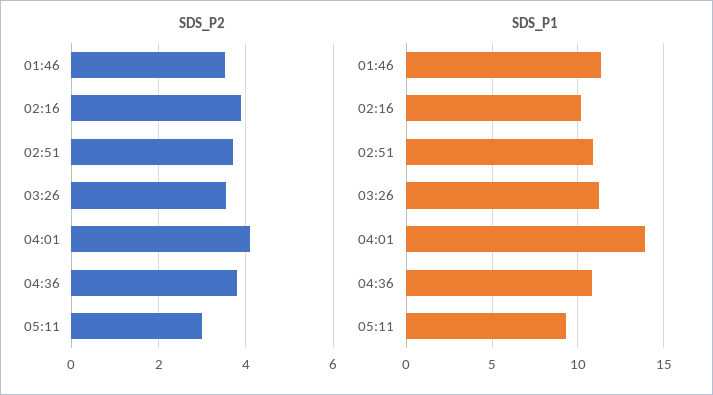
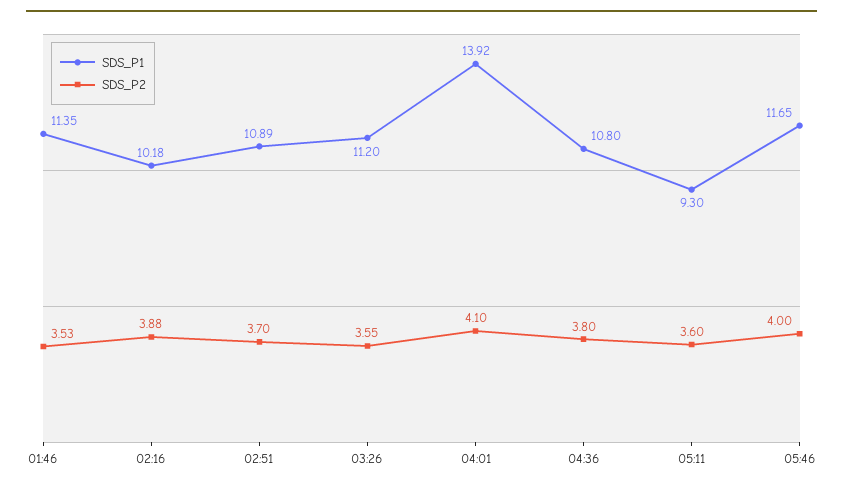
SDS_P2, 05:11: 3 -> 3.6
SDS_P1, 05:46: none -> 11.65
SDS_P2, 05:46: none -> 4

